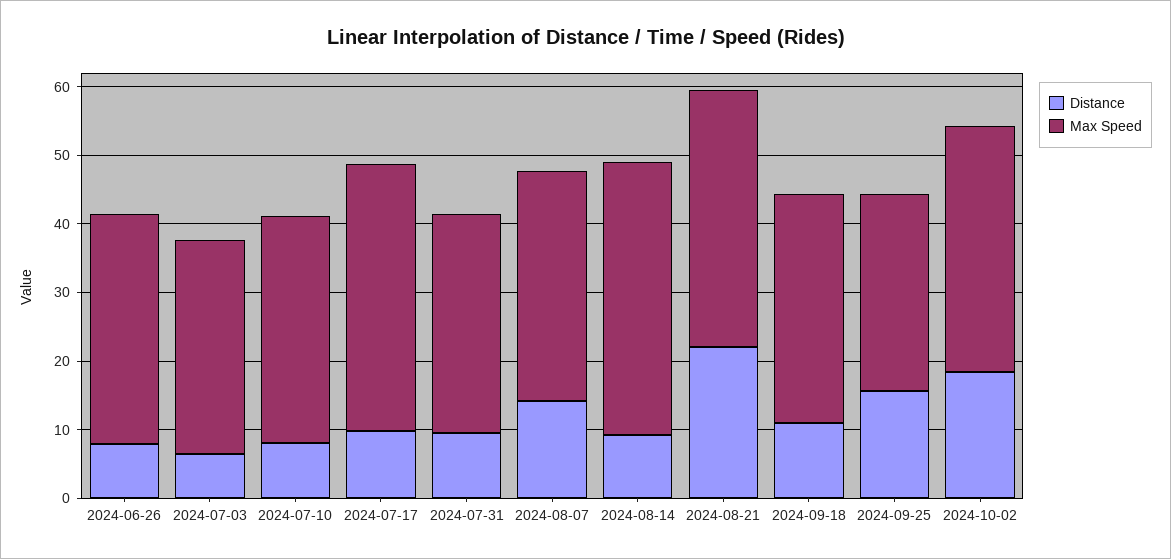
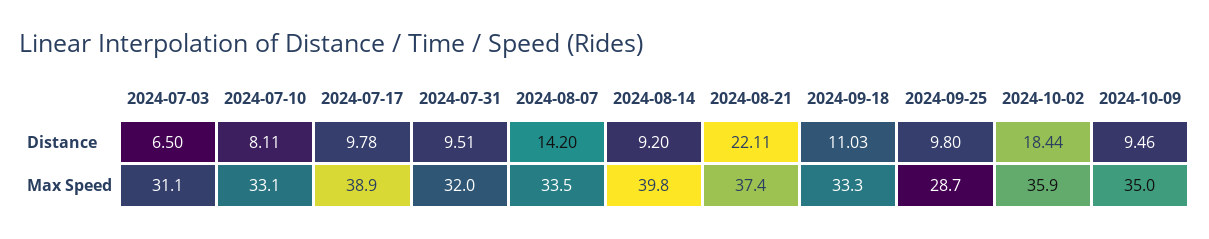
Distance, 2024-06-26: 8 -> none
Max Speed, 2024-06-26: 34 -> none
Distance, 2024-09-25: 16 -> 9.8
Distance, 2024-10-09: none -> 9.46
Max Speed, 2024-10-09: none -> 35

